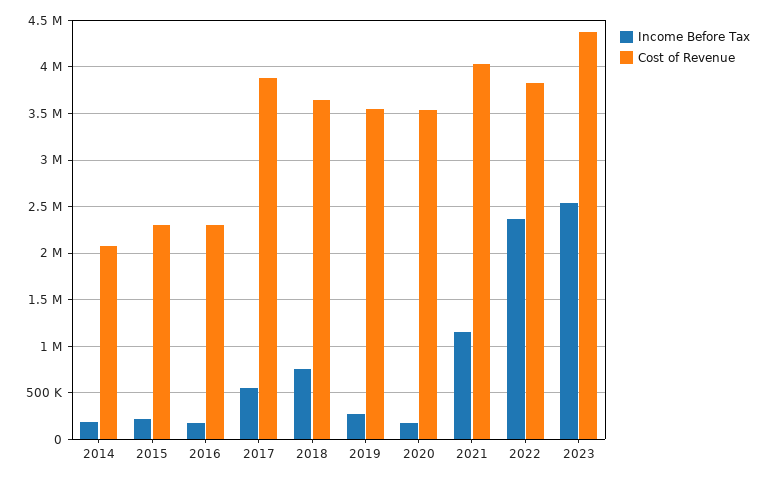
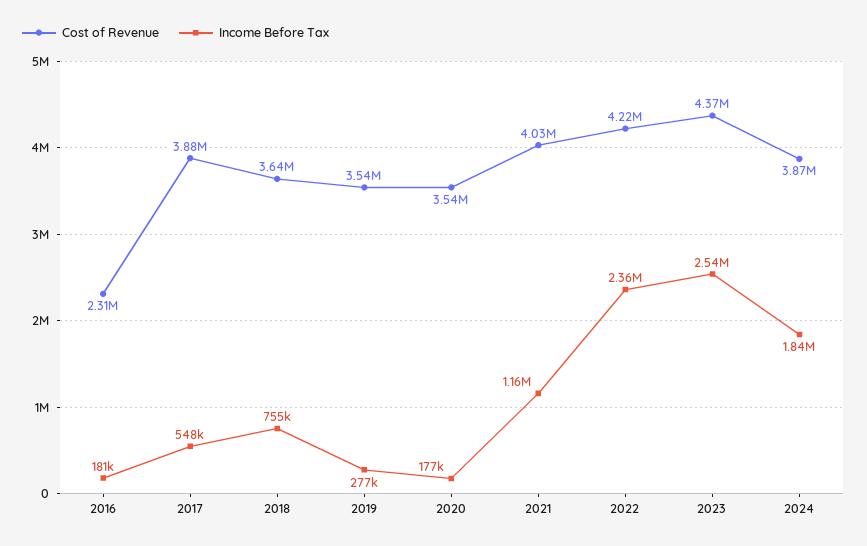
Income Before Tax, 2014: 200000 -> none
Cost of Revenue, 2014: 2100000 -> none
Income Before Tax, 2015: 200000 -> none
Cost of Revenue, 2015: 2300000 -> none
Cost of Revenue, 2022: 3800000 -> 4220000
Cost of Revenue, 2024: none -> 3870000
Income Before Tax, 2024: none -> 1840000

